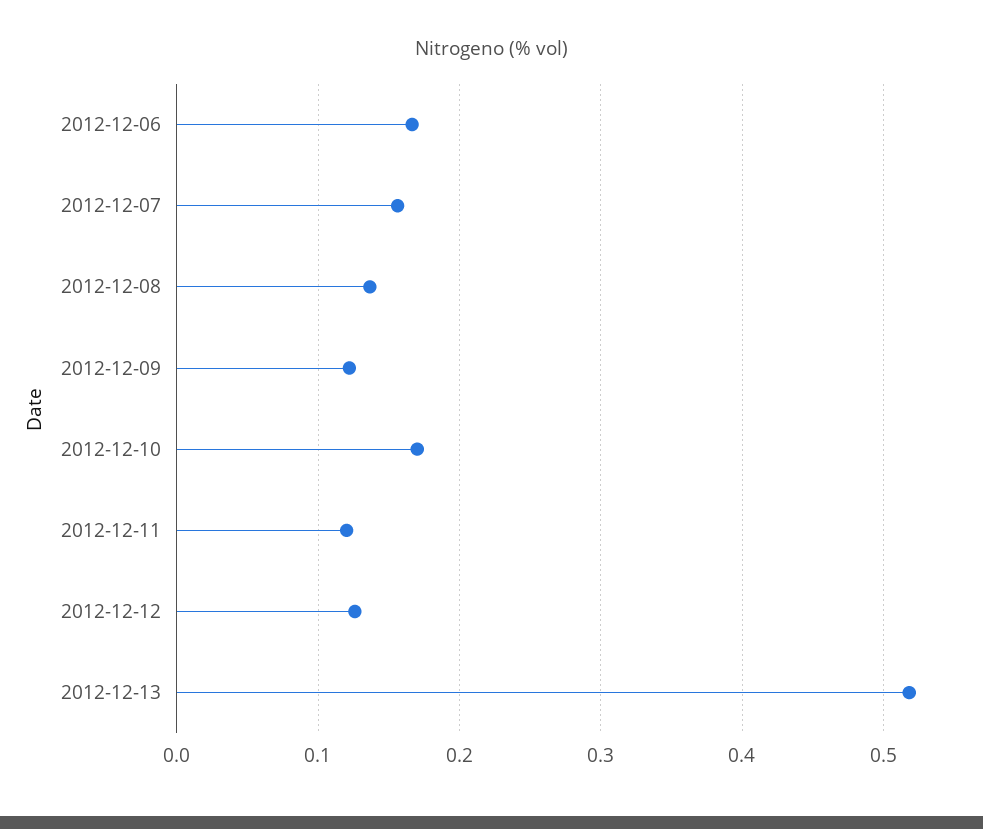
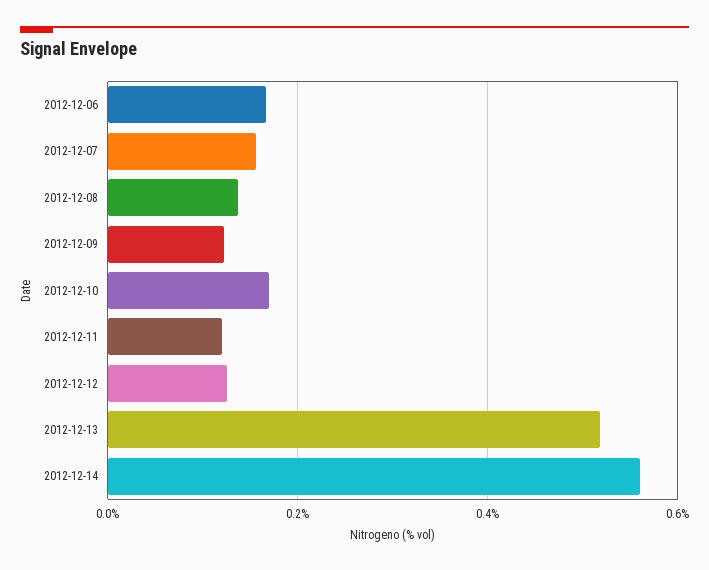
2012-12-14: none -> 0.56

